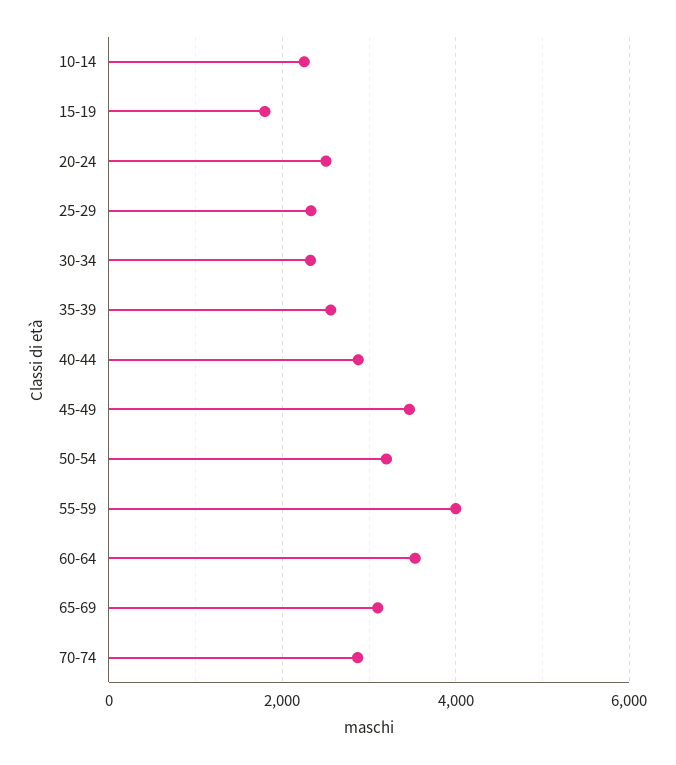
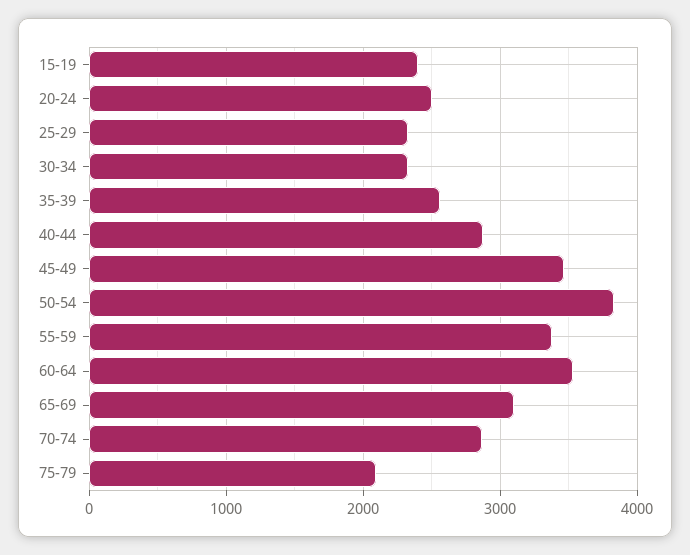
10-14: 2200 -> none
15-19: 1800 -> 2400
50-54: 3200 -> 3800
55-59: 4000 -> 3400
75-79: none -> 2100

